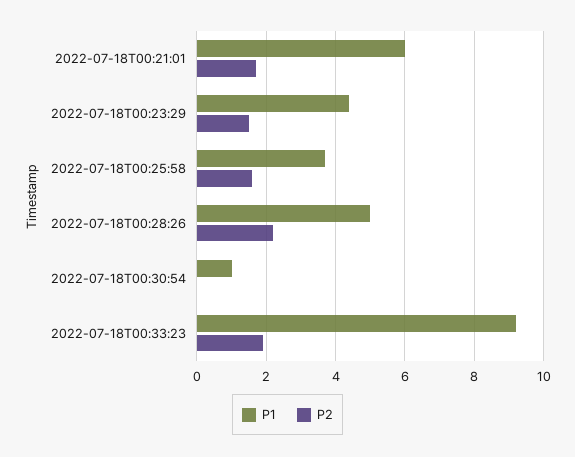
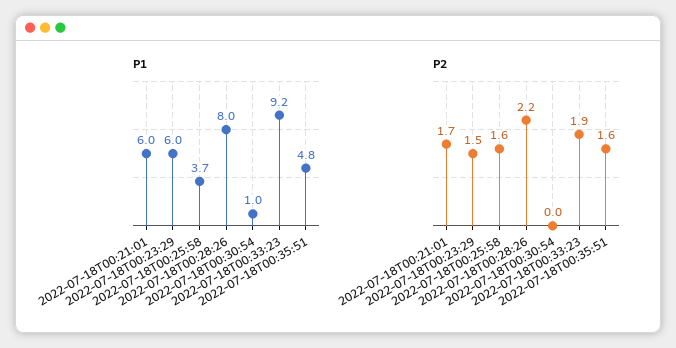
P1, 2022-07-18T00:23:29: 4.5 -> 6
P1, 2022-07-18T00:28:26: 5 -> 8
P1, 2022-07-18T00:35:51: none -> 4.8
P2, 2022-07-18T00:35:51: none -> 1.6

